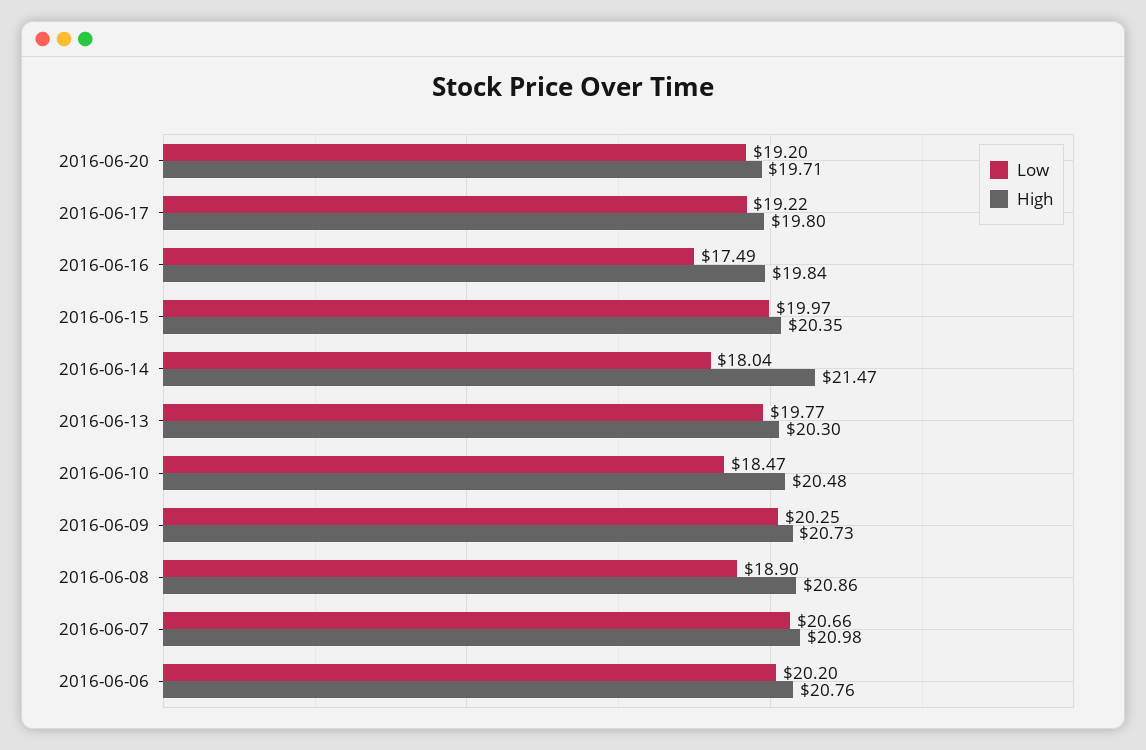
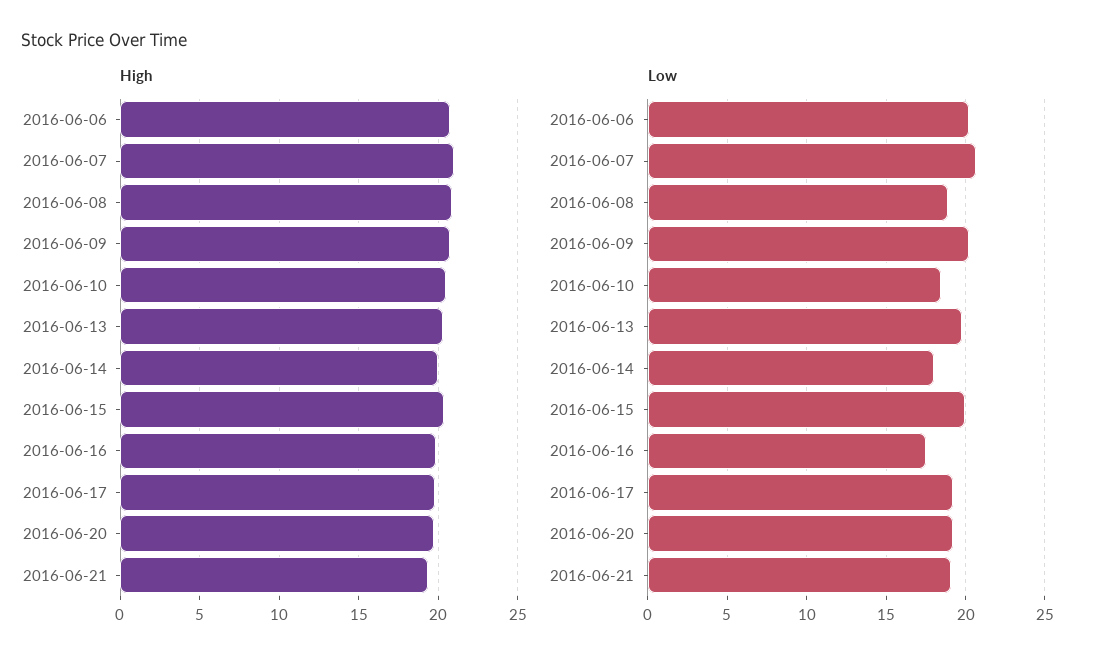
High, 2016-06-14: 21.47 -> 20
High, 2016-06-21: none -> 19.5
Low, 2016-06-21: none -> 19

